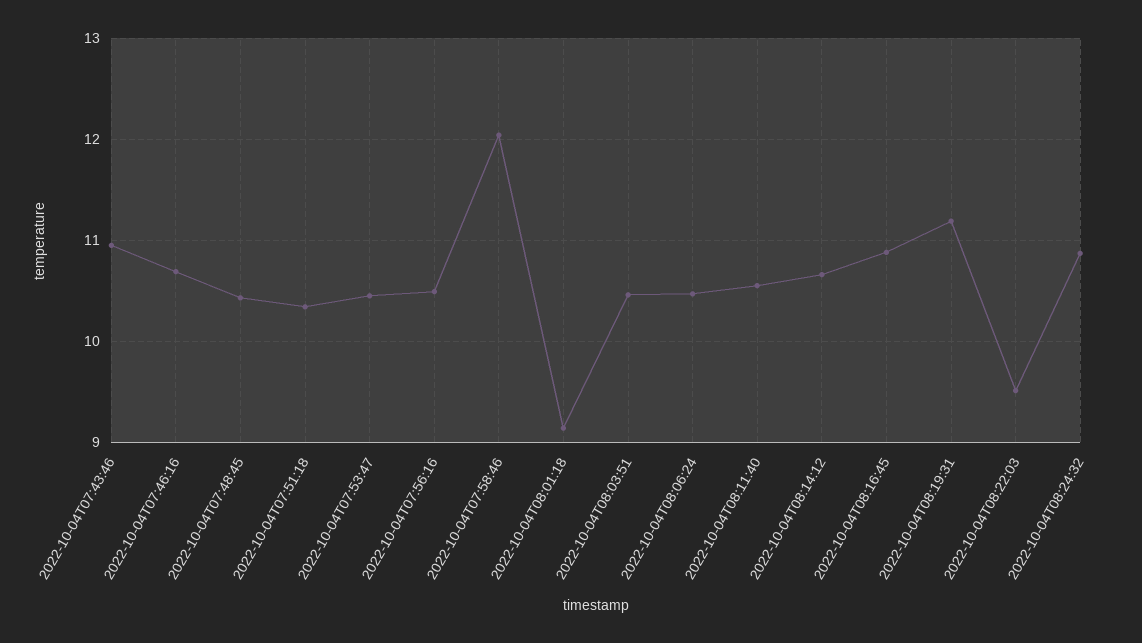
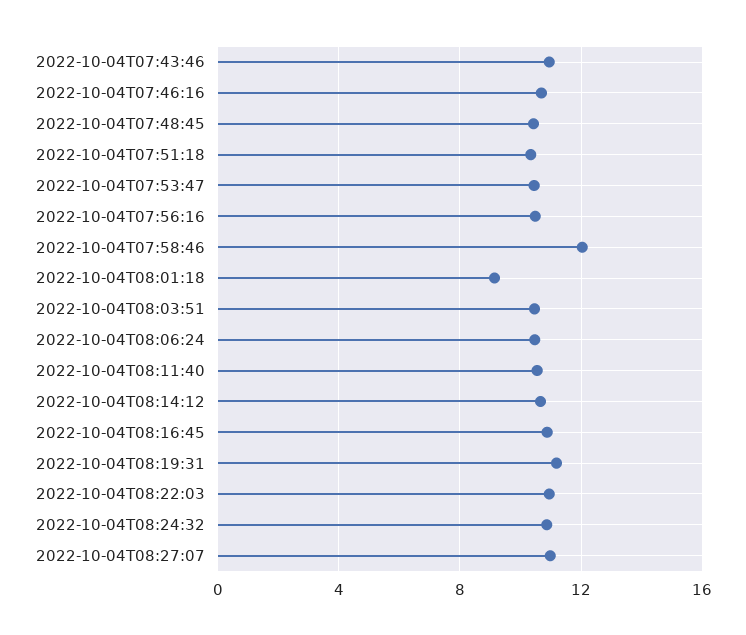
2022-10-04T08:22:03: 9.5 -> 11
2022-10-04T08:27:07: none -> 11

